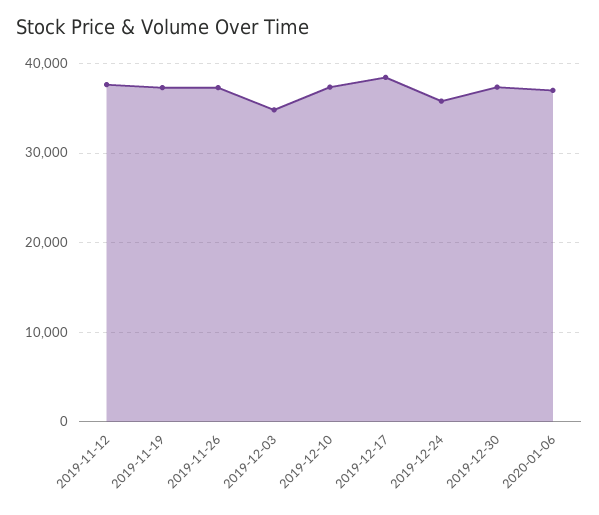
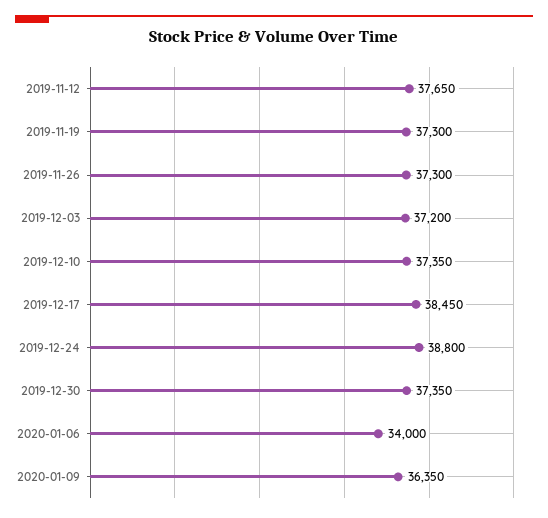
2019-12-03: 35000 -> 37200
2019-12-24: 36000 -> 38800
2020-01-06: 37000 -> 34000
2020-01-09: none -> 36350

